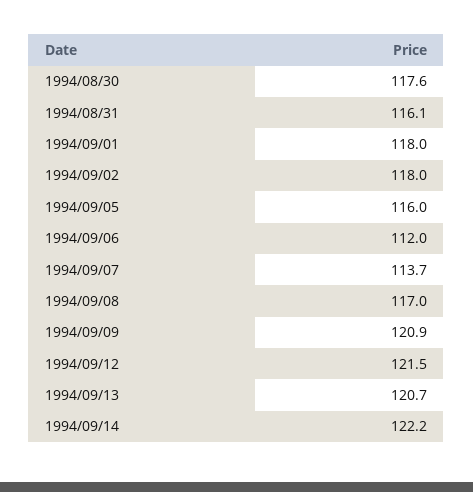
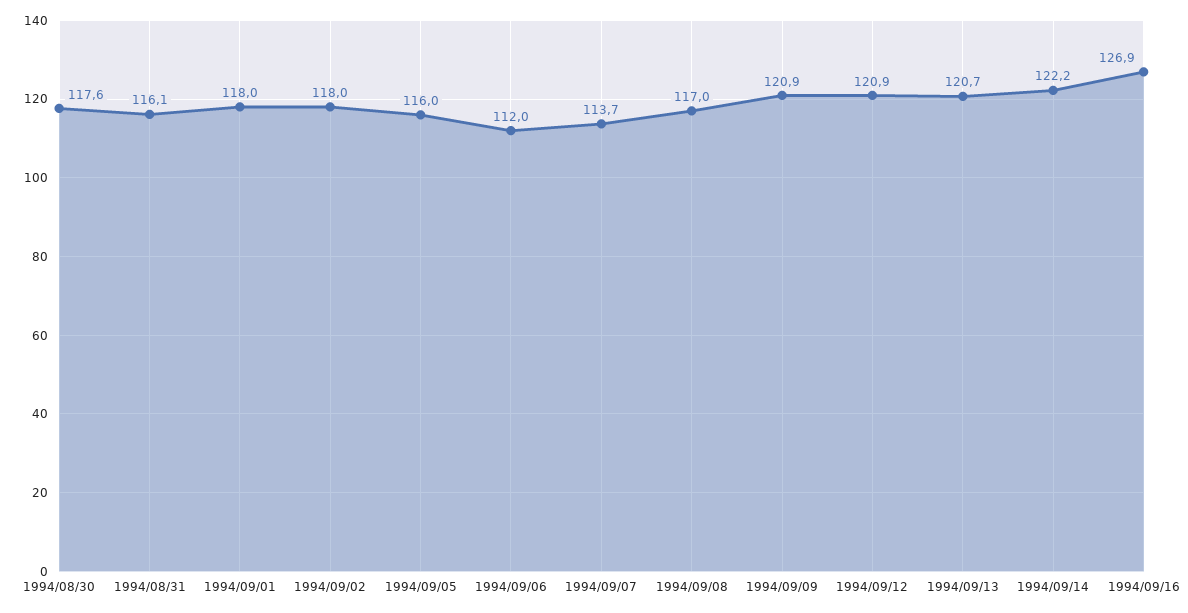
1994/09/12: 121.5 -> 120.9
1994/09/16: none -> 126.9

